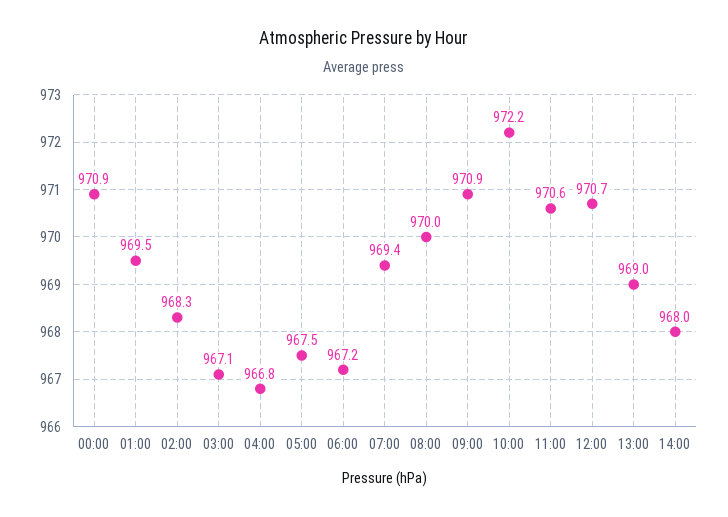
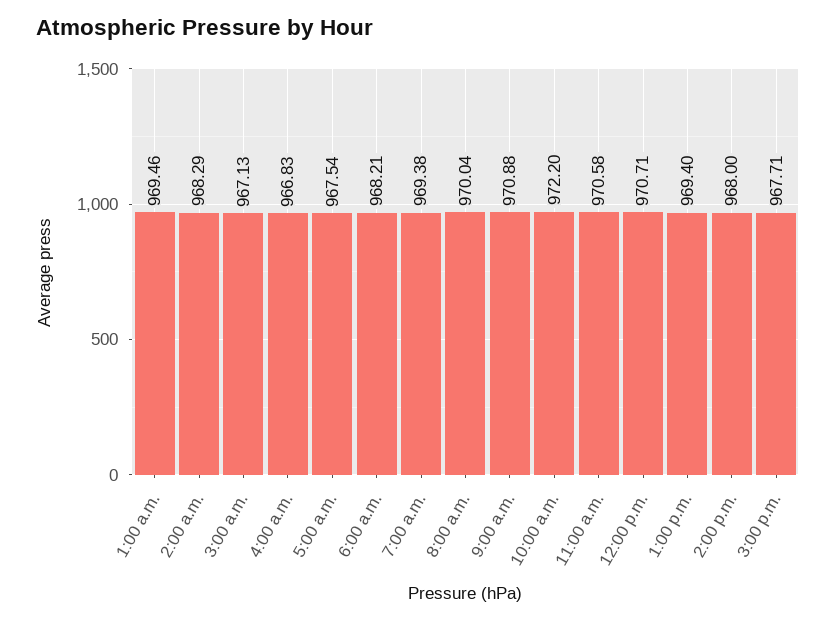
00:00: 970.9 -> none
06:00: 967.2 -> 968.21
13:00: 969 -> 969.4
3:00 p.m.: none -> 967.71

